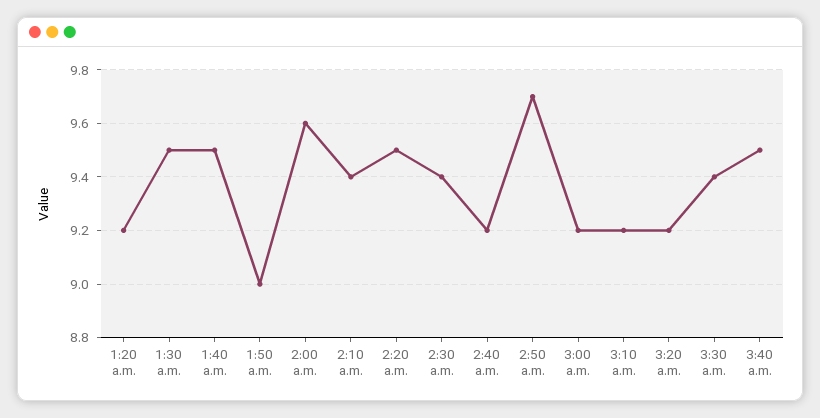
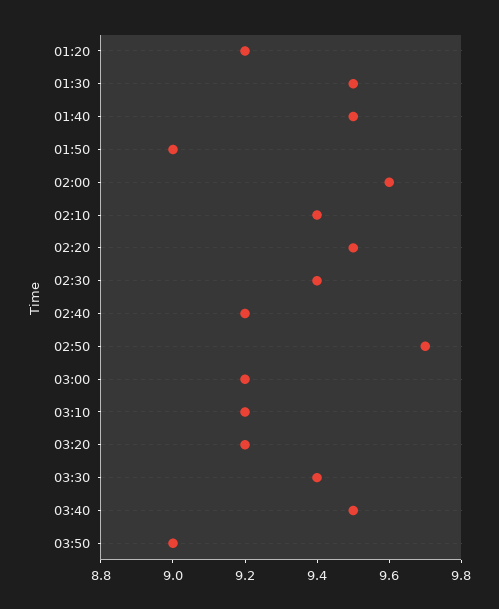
03:50: none -> 9

